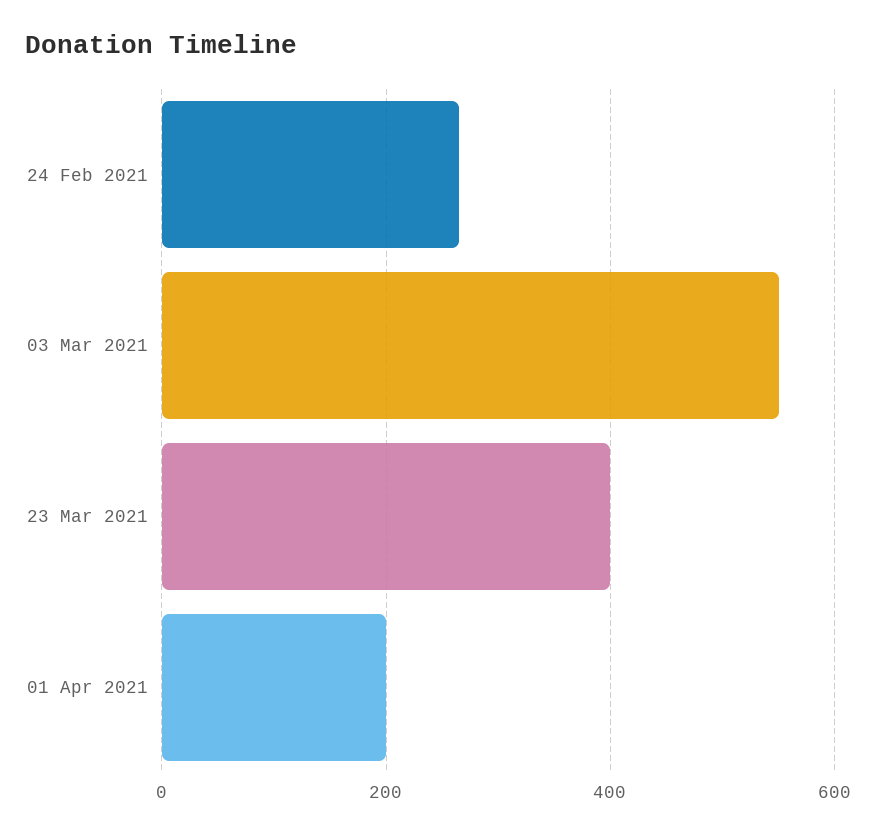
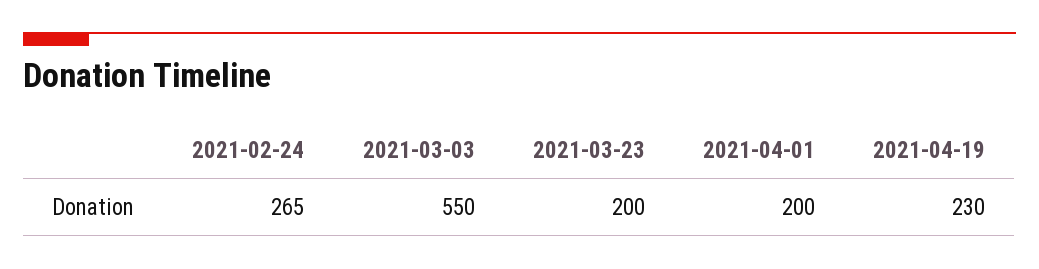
23 Mar 2021: 400 -> 200
2021-04-19: none -> 230

